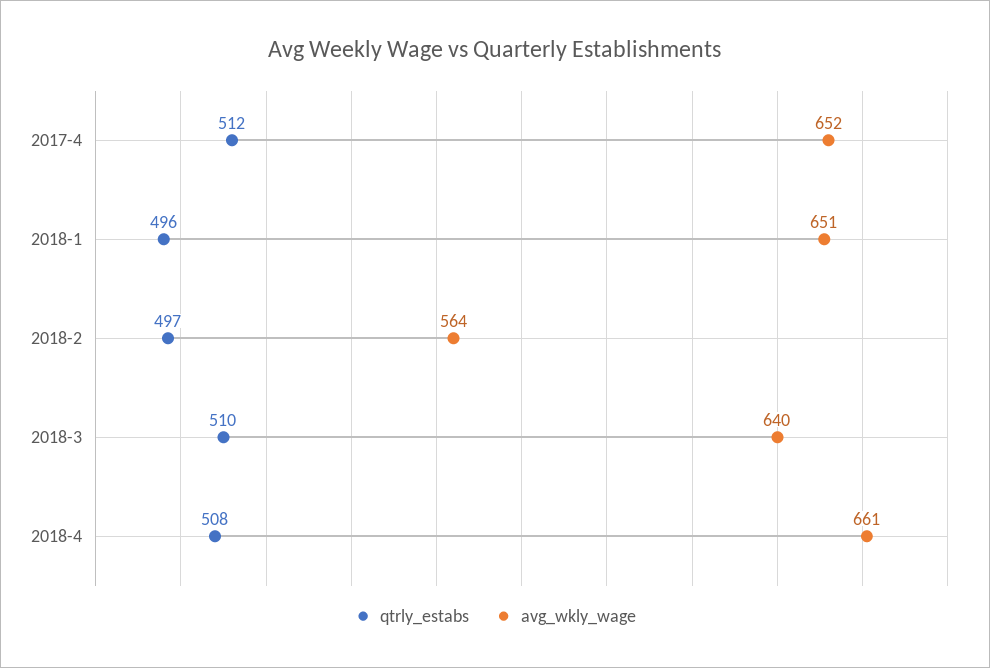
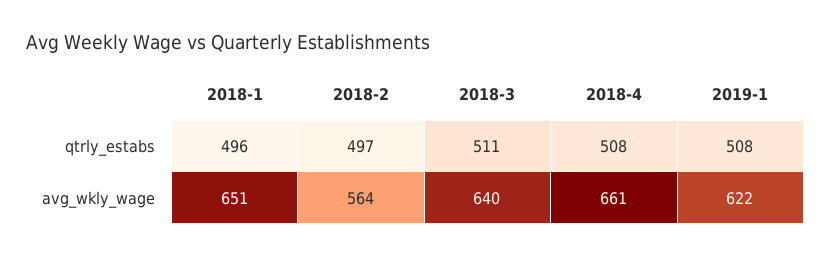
qtrly_estabs, 2017-4: 512 -> none
avg_wkly_wage, 2017-4: 652 -> none
qtrly_estabs, 2018-3: 510 -> 511
qtrly_estabs, 2019-1: none -> 508
avg_wkly_wage, 2019-1: none -> 622

